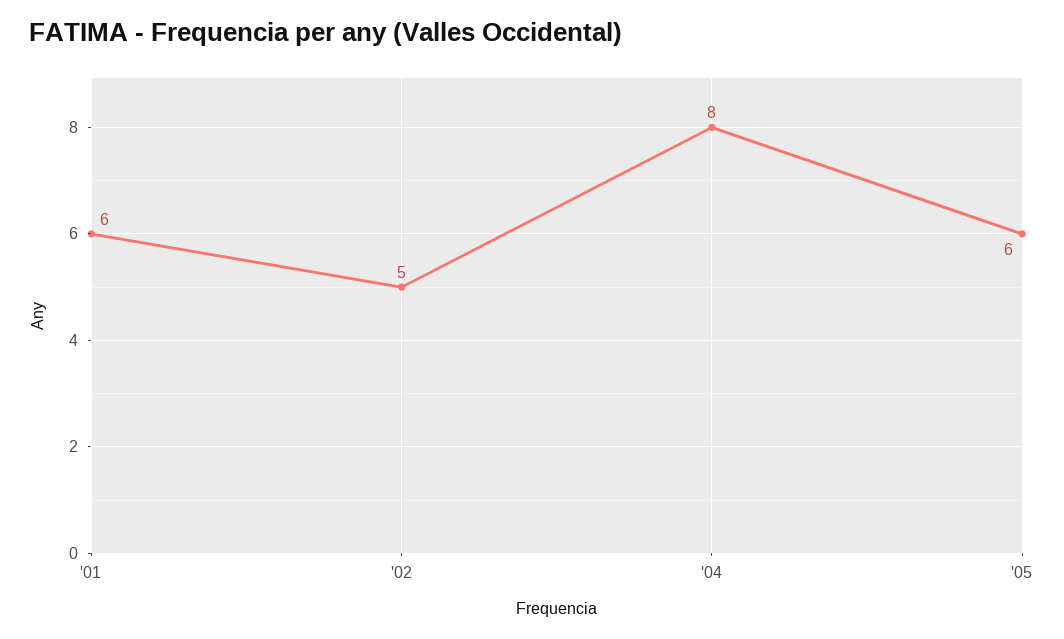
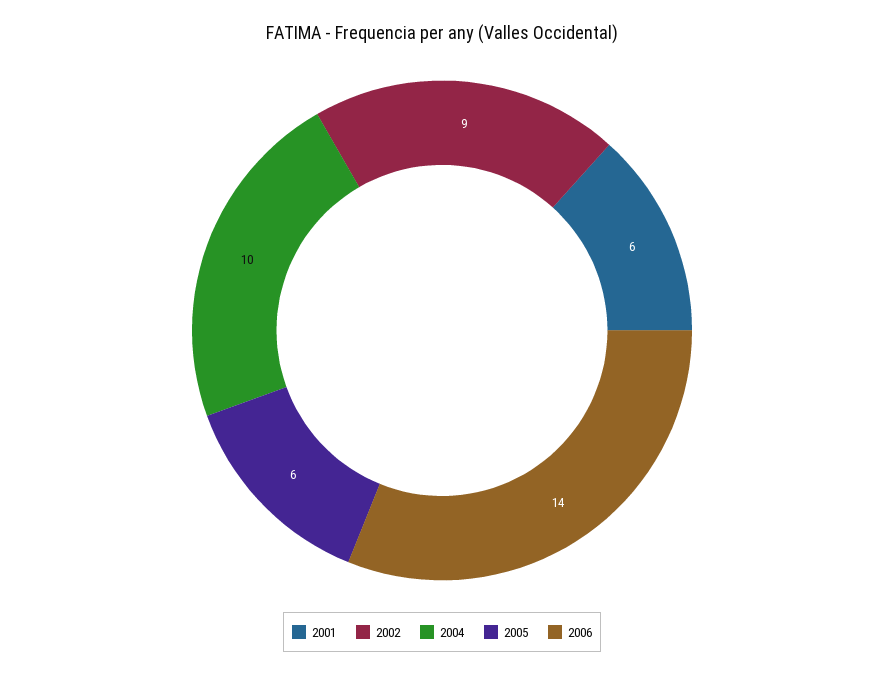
'02: 5 -> 9
'04: 8 -> 10
2006: none -> 14

